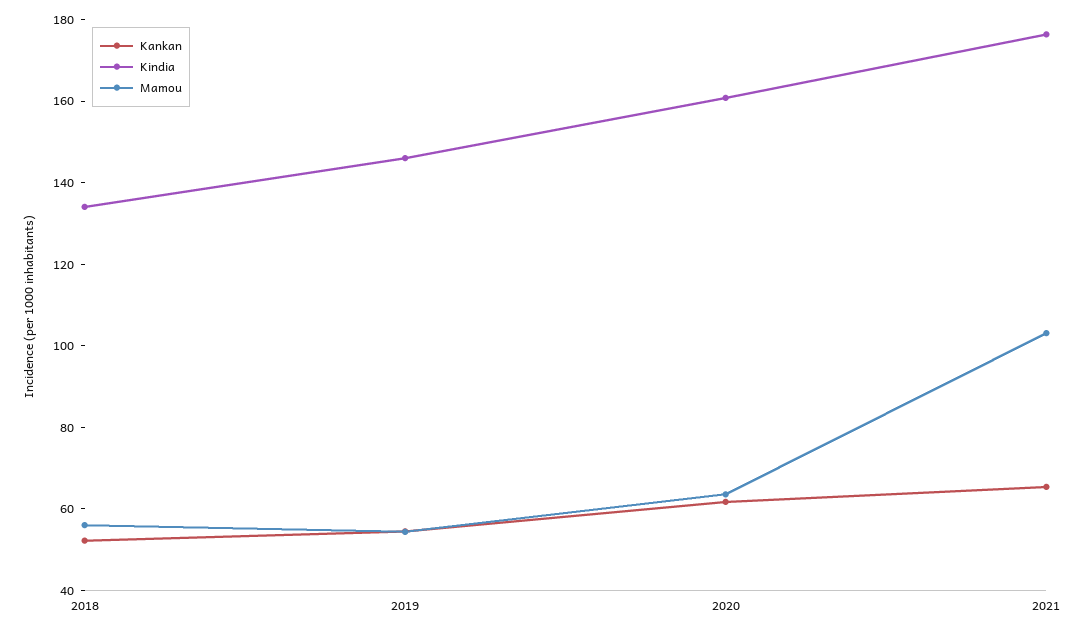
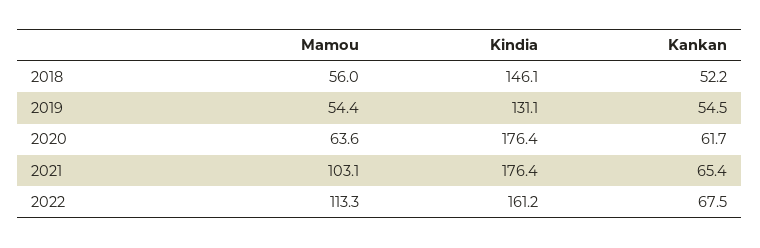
Kindia, 2018: 135 -> 146.1
Kindia, 2019: 145 -> 131.1
Kindia, 2020: 160 -> 176.4
Mamou, 2022: none -> 113.3
Kindia, 2022: none -> 161.2
Kankan, 2022: none -> 67.5

